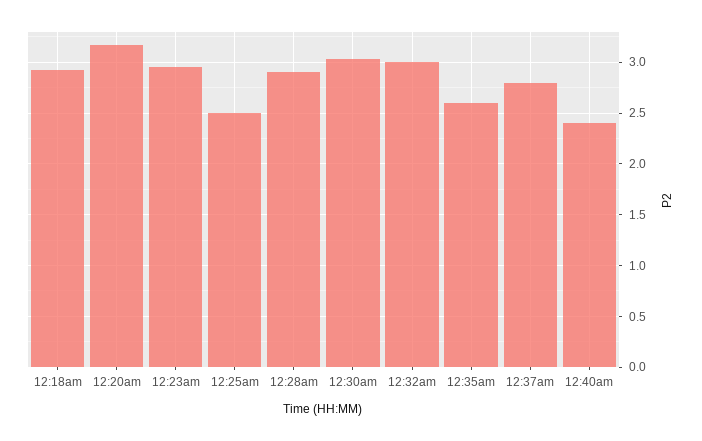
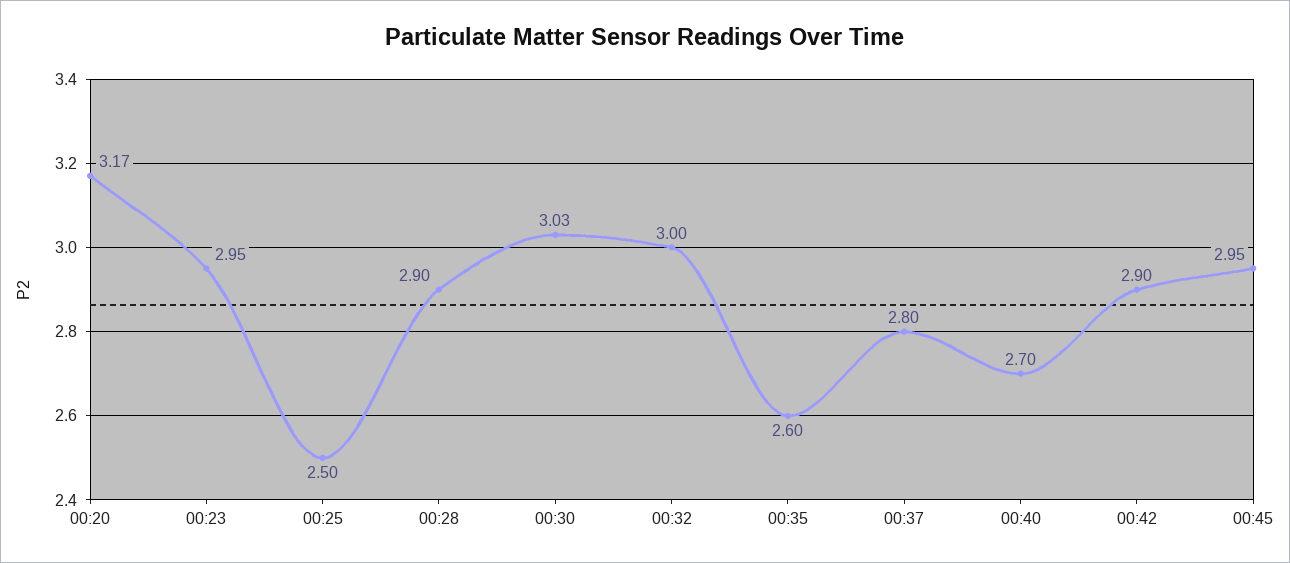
12:18am: 2.9 -> none
12:40am: 2.4 -> 2.7
00:42: none -> 2.9
00:45: none -> 2.95

